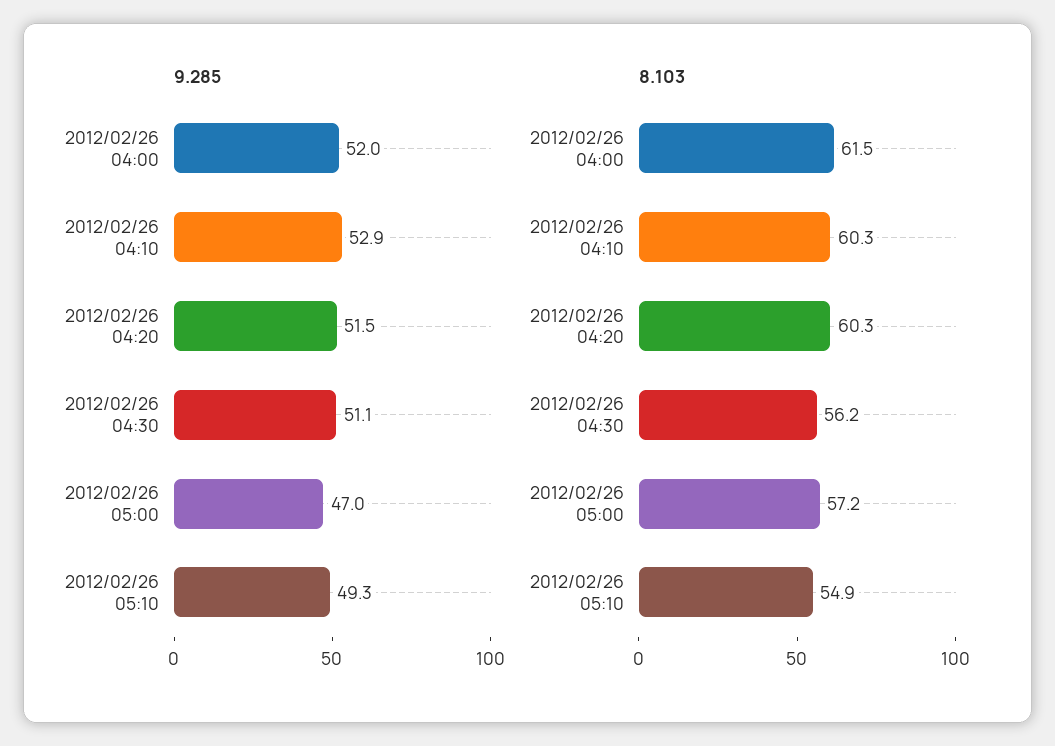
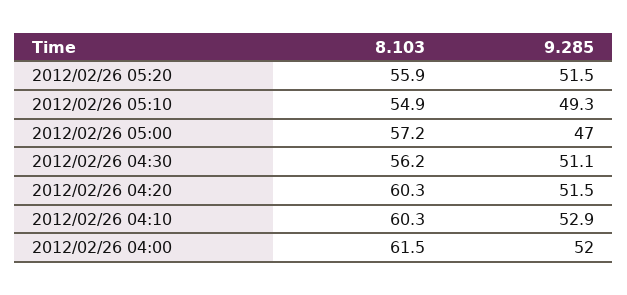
8.103, 2012/02/26 05:20: none -> 55.9
9.285, 2012/02/26 05:20: none -> 51.5

